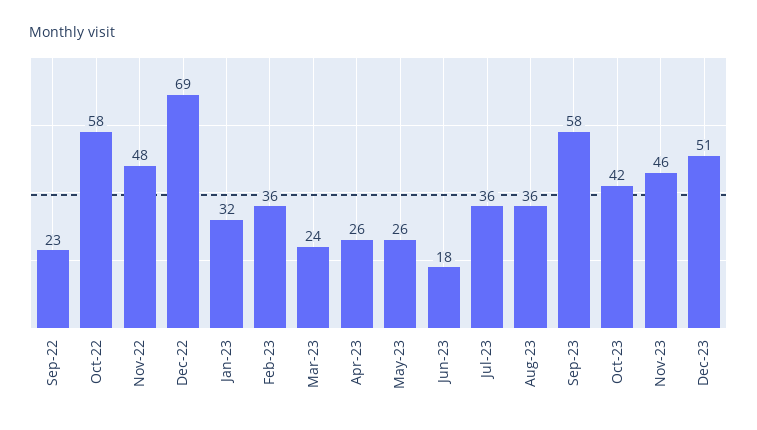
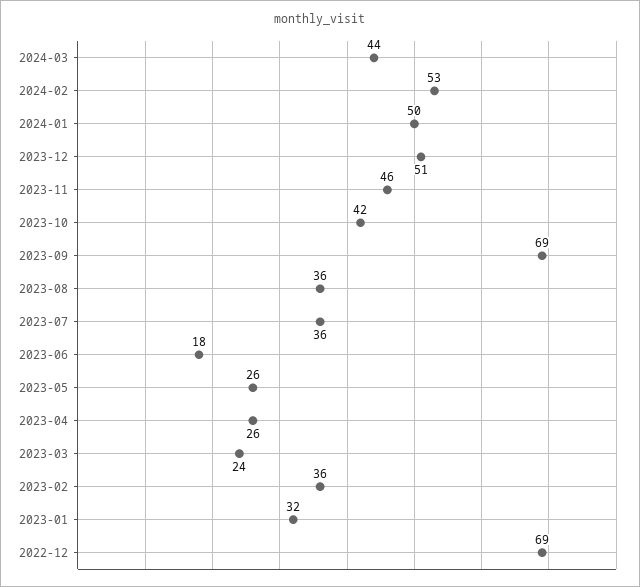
Sep-22: 23 -> none
Oct-22: 58 -> none
Nov-22: 48 -> none
Sep-23: 58 -> 69
2024-03: none -> 44
2024-02: none -> 53
2024-01: none -> 50

